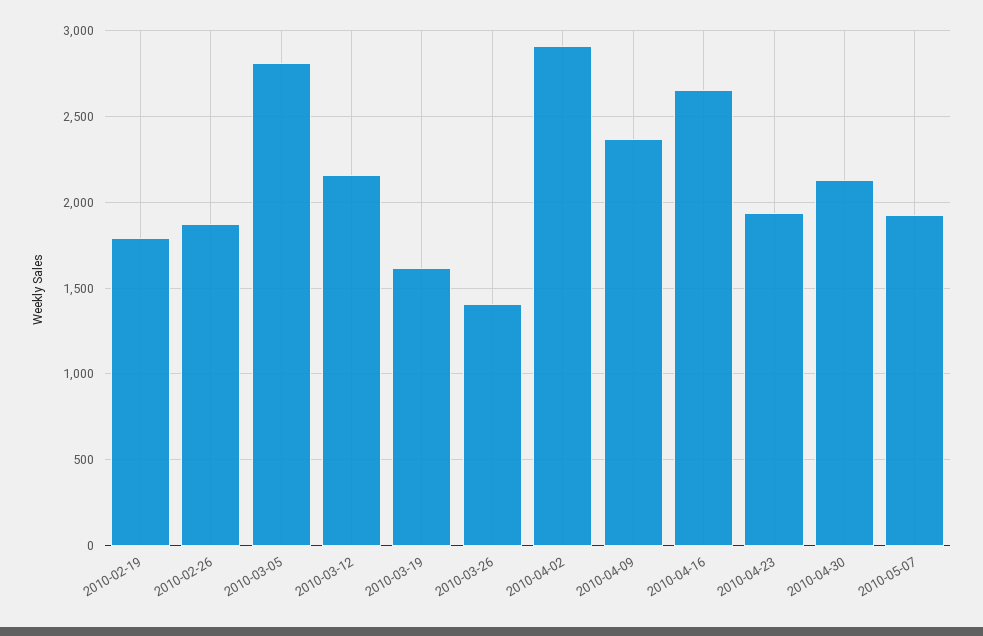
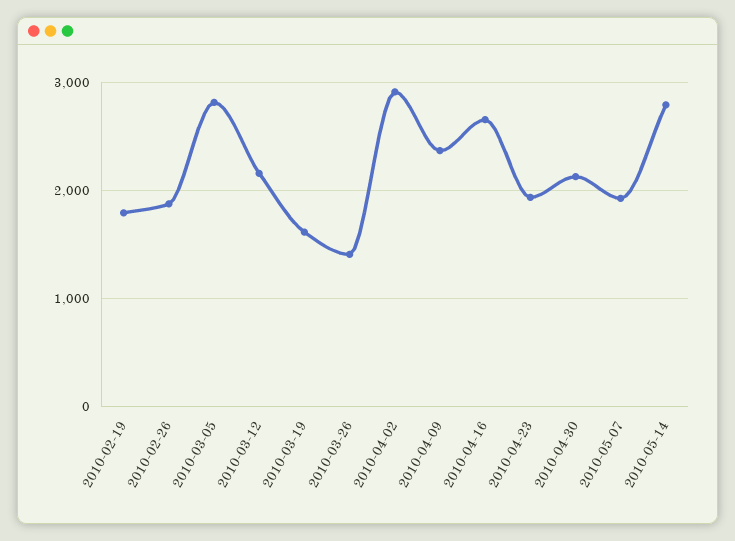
2010-05-14: none -> 2800

